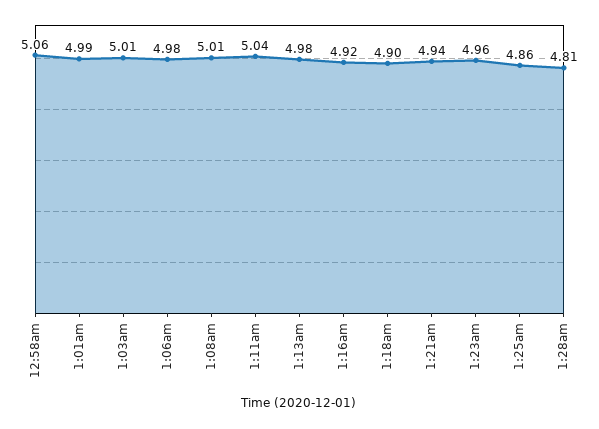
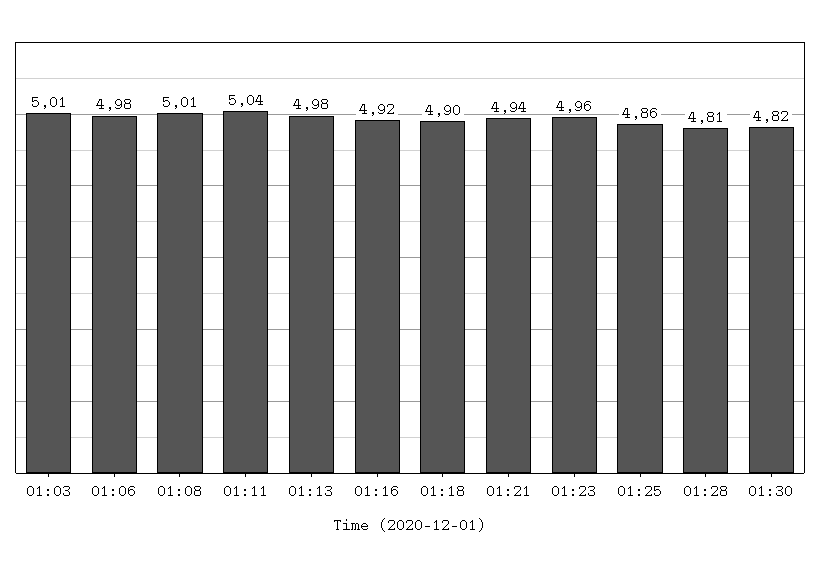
12:58am: 5.06 -> none
1:01am: 4.99 -> none
01:30: none -> 4.82

